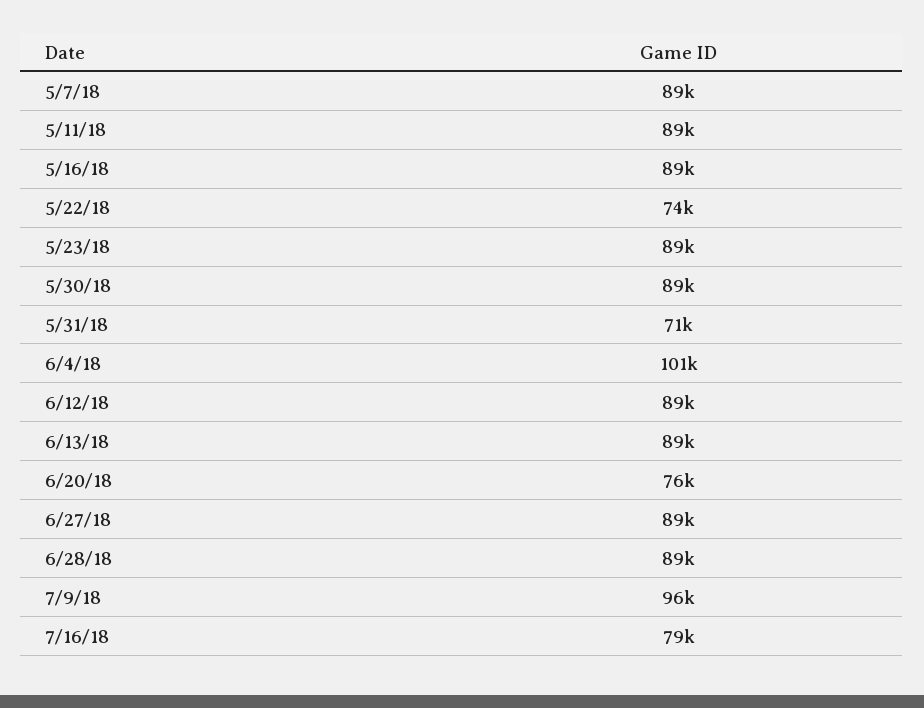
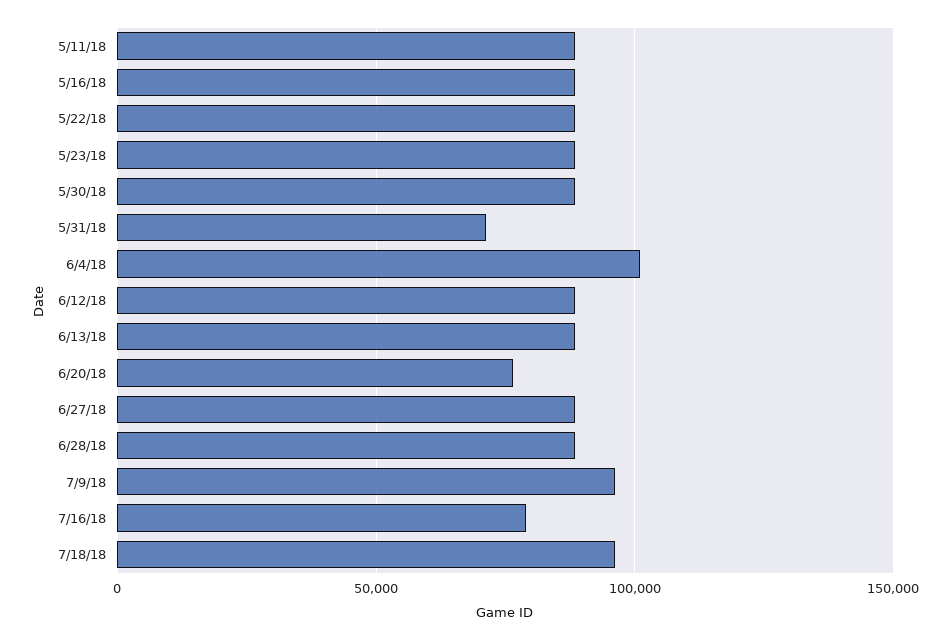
5/7/18: 89000 -> none
5/22/18: 74000 -> 90000
7/18/18: none -> 95000

